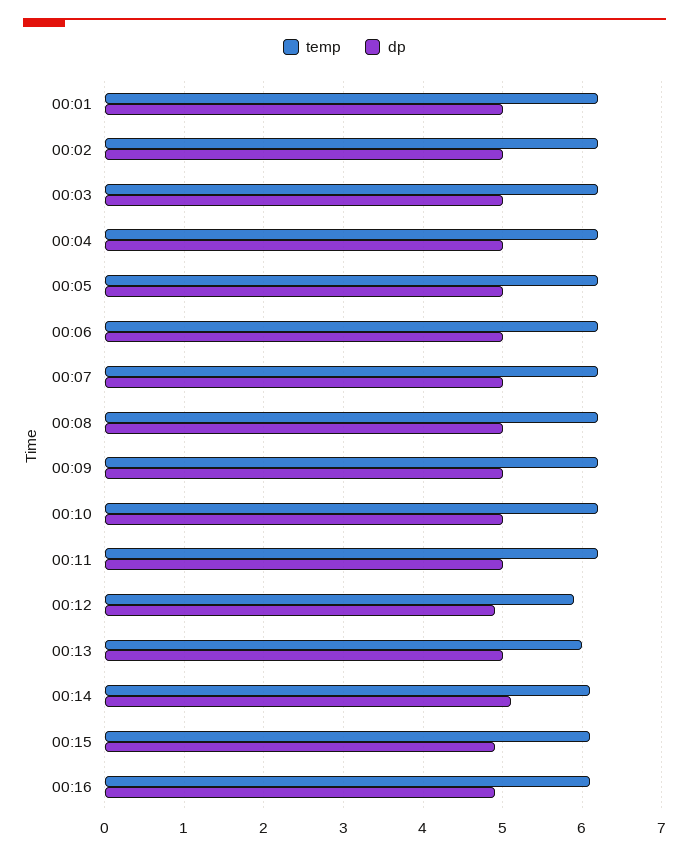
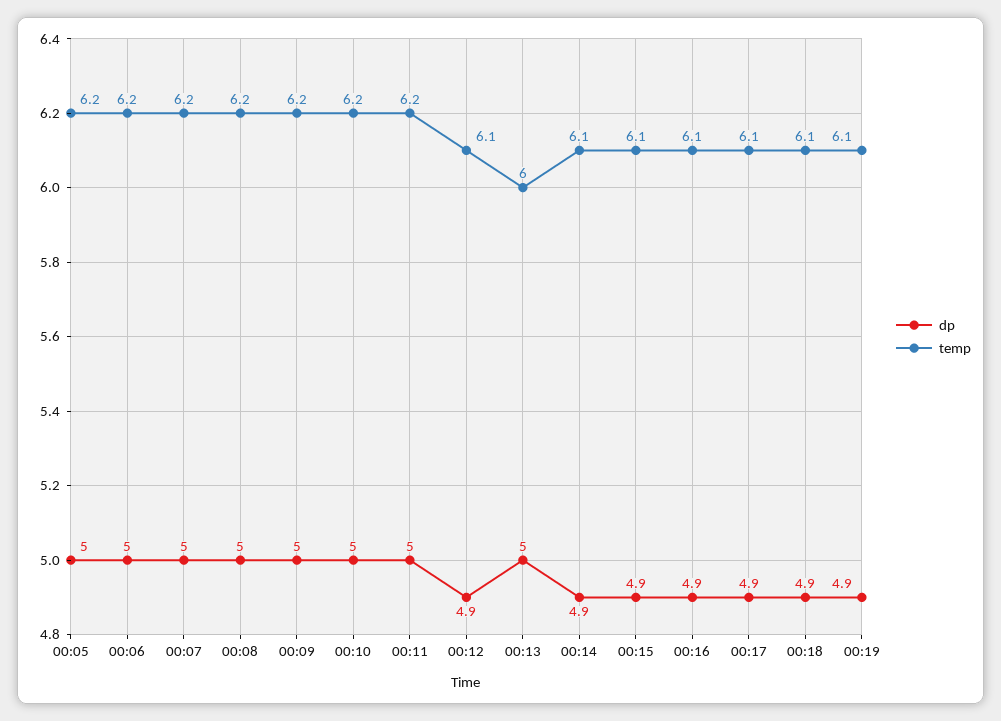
temp, 00:01: 6.2 -> none
dp, 00:01: 5 -> none
temp, 00:02: 6.2 -> none
dp, 00:02: 5 -> none
temp, 00:03: 6.2 -> none
dp, 00:03: 5 -> none
temp, 00:04: 6.2 -> none
dp, 00:04: 5 -> none
temp, 00:12: 5.9 -> 6.1
dp, 00:14: 5.1 -> 4.9
dp, 00:17: none -> 4.9
temp, 00:17: none -> 6.1
dp, 00:18: none -> 4.9
temp, 00:18: none -> 6.1
dp, 00:19: none -> 4.9
temp, 00:19: none -> 6.1

